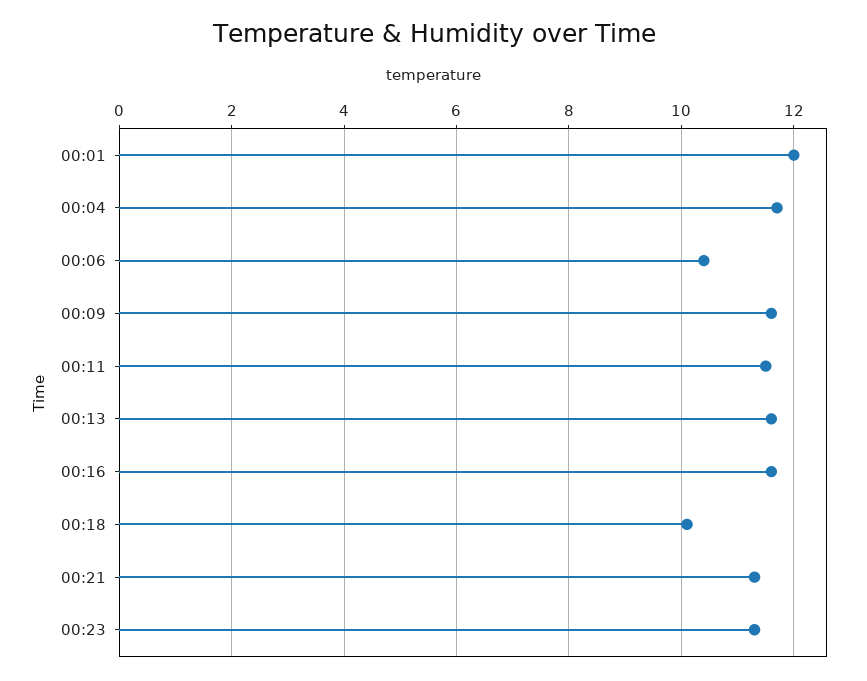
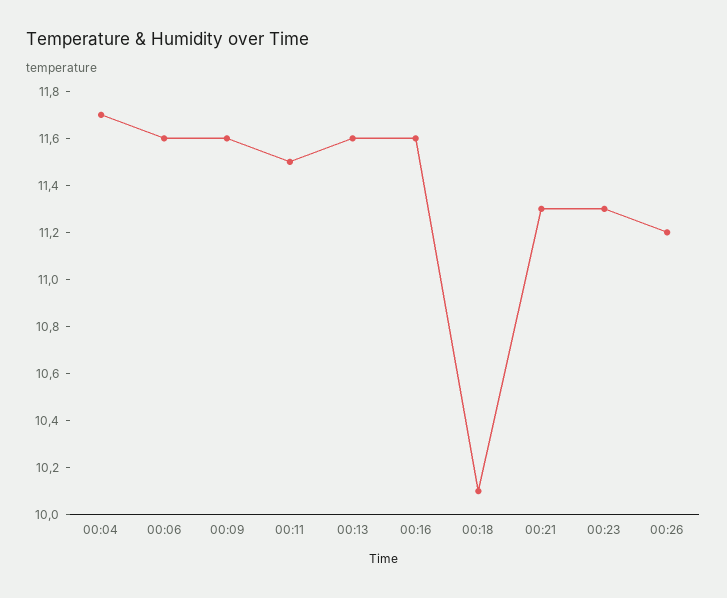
00:01: 12 -> none
00:06: 10.5 -> 11.6
00:26: none -> 11.2

